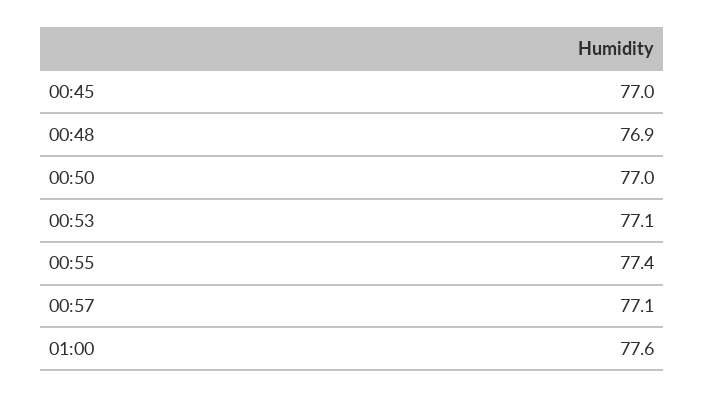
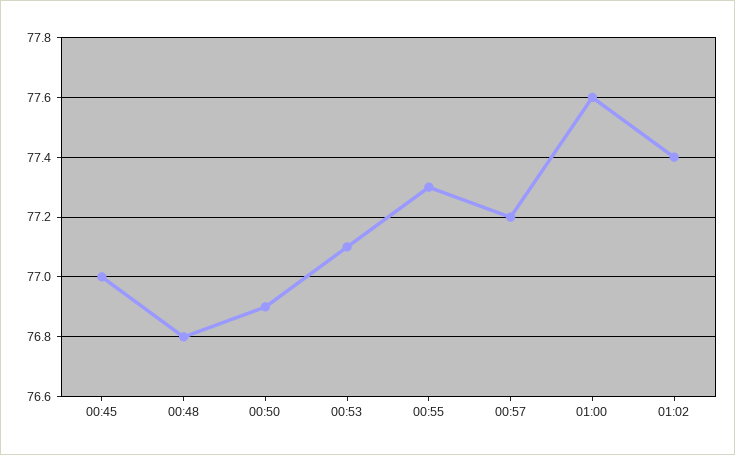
00:48: 76.9 -> 76.8
00:50: 77 -> 76.9
00:55: 77.4 -> 77.3
00:57: 77.1 -> 77.2
01:02: none -> 77.4

